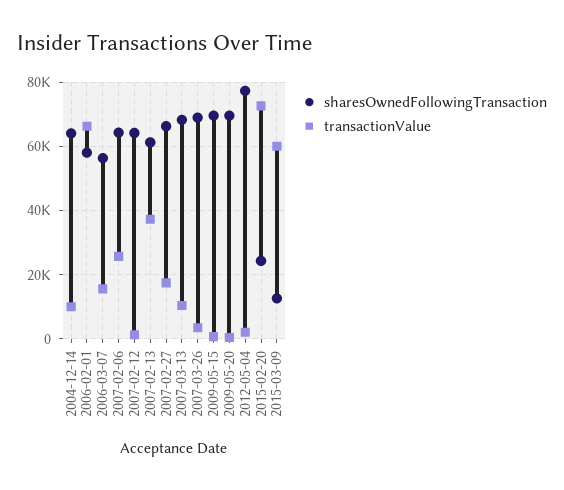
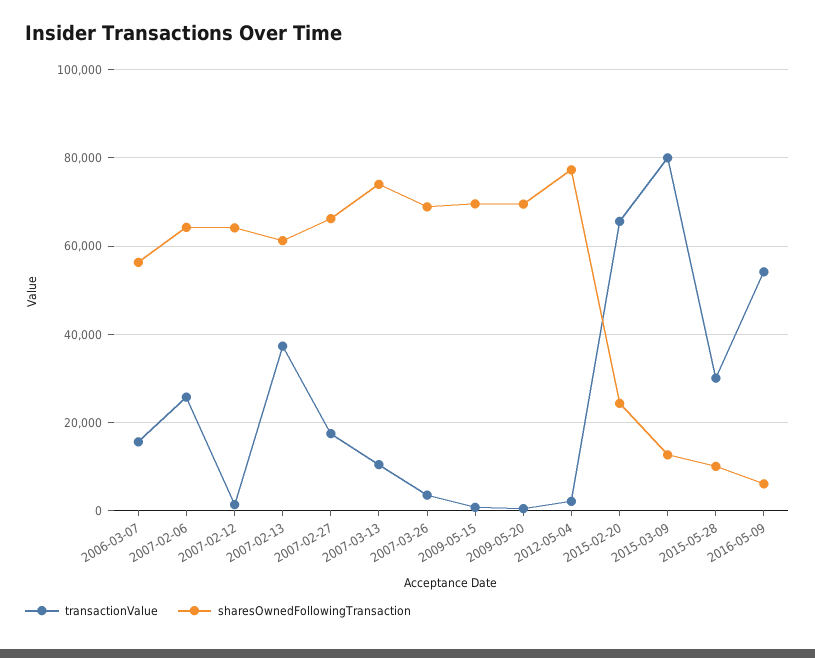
sharesOwnedFollowingTransaction, 2004-12-14: 64000 -> none
transactionValue, 2004-12-14: 10000 -> none
sharesOwnedFollowingTransaction, 2006-02-01: 58000 -> none
transactionValue, 2006-02-01: 66000 -> none
sharesOwnedFollowingTransaction, 2007-03-13: 68000 -> 74000
transactionValue, 2015-02-20: 72000 -> 66000
transactionValue, 2015-03-09: 60000 -> 80000
transactionValue, 2015-05-28: none -> 30000
sharesOwnedFollowingTransaction, 2015-05-28: none -> 10000
transactionValue, 2016-05-09: none -> 54000
sharesOwnedFollowingTransaction, 2016-05-09: none -> 6000

